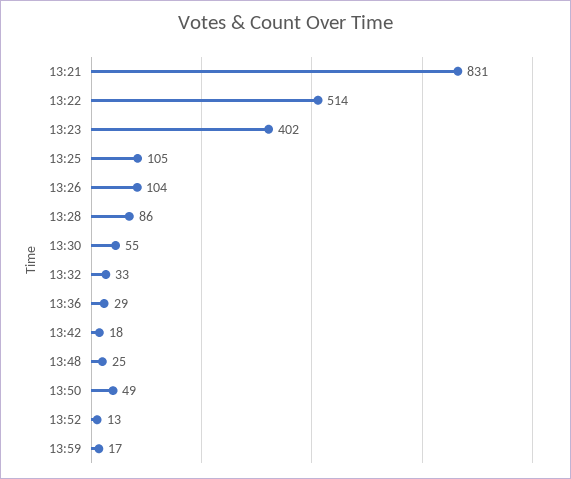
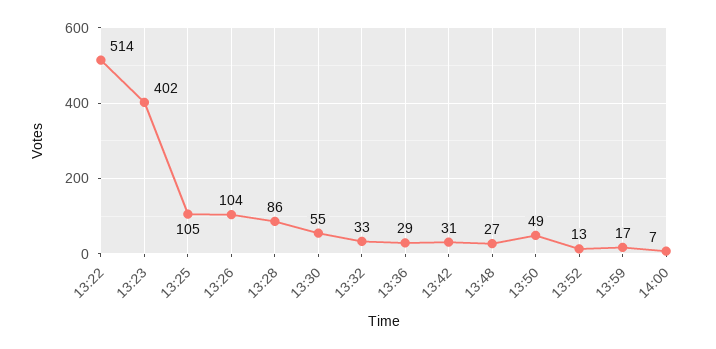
13:21: 831 -> none
13:42: 18 -> 31
13:48: 25 -> 27
14:00: none -> 7

